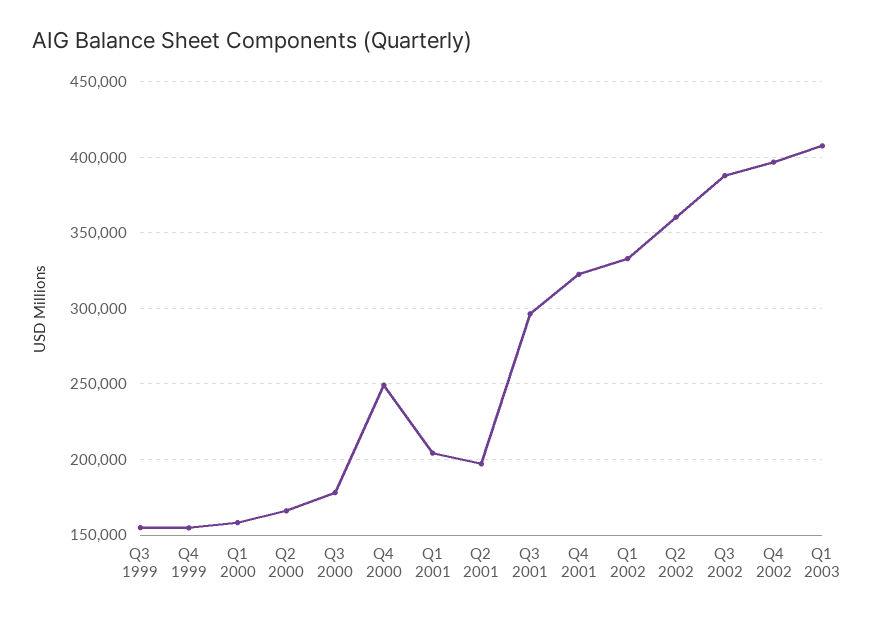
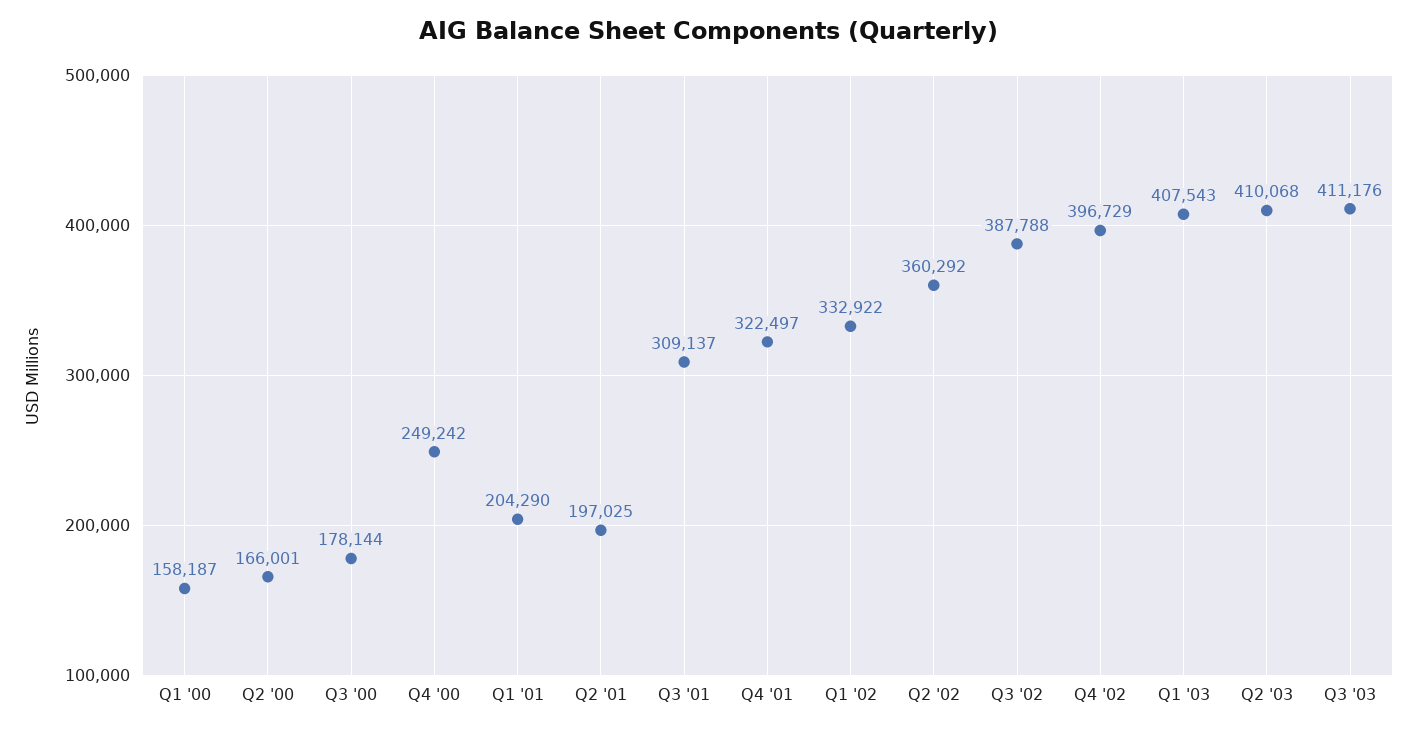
Q3 1999: 155000 -> none
Q4 1999: 155000 -> none
Q3 2001: 295000 -> 309137
Q2 '03: none -> 410068
Q3 '03: none -> 411176

